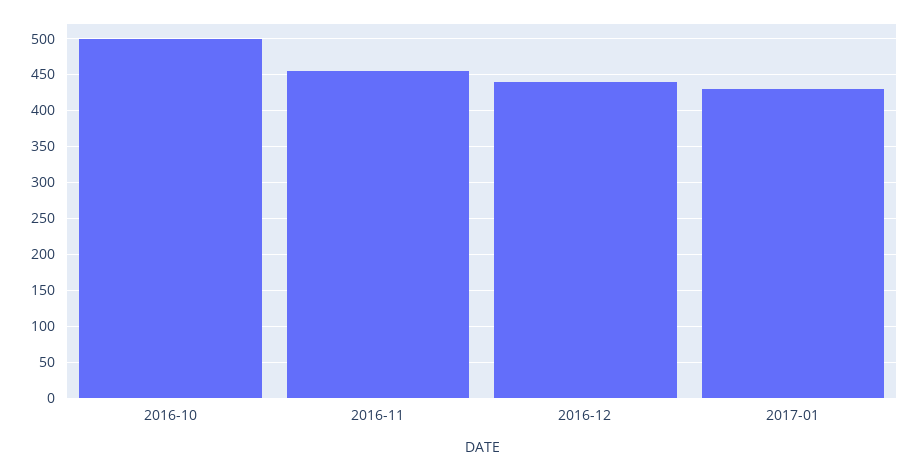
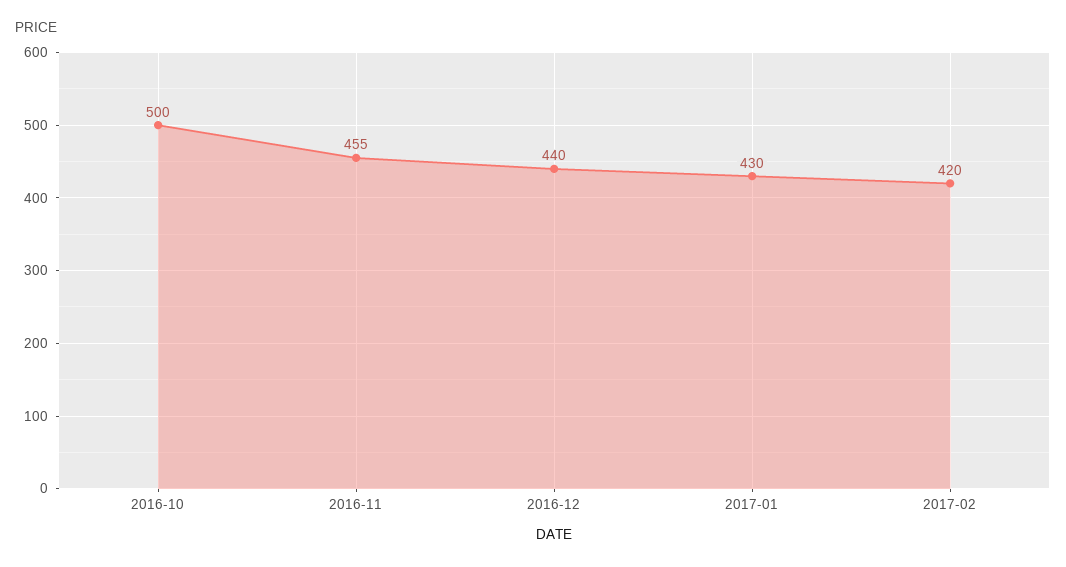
2017-02: none -> 420

